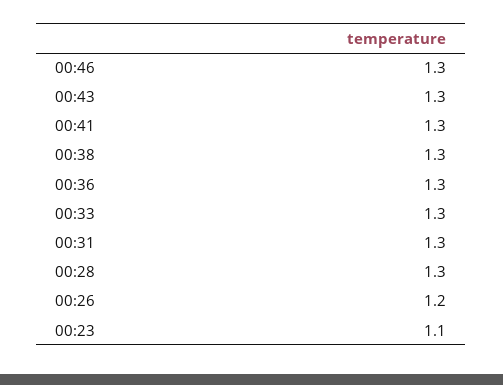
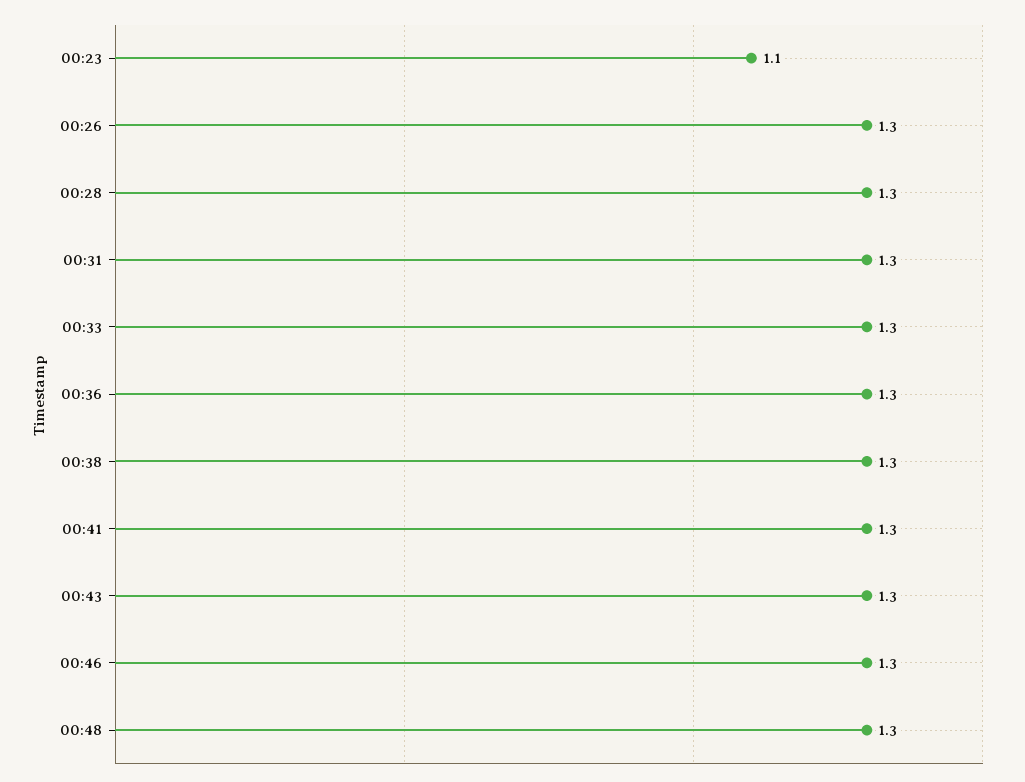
00:26: 1.2 -> 1.3
00:48: none -> 1.3

